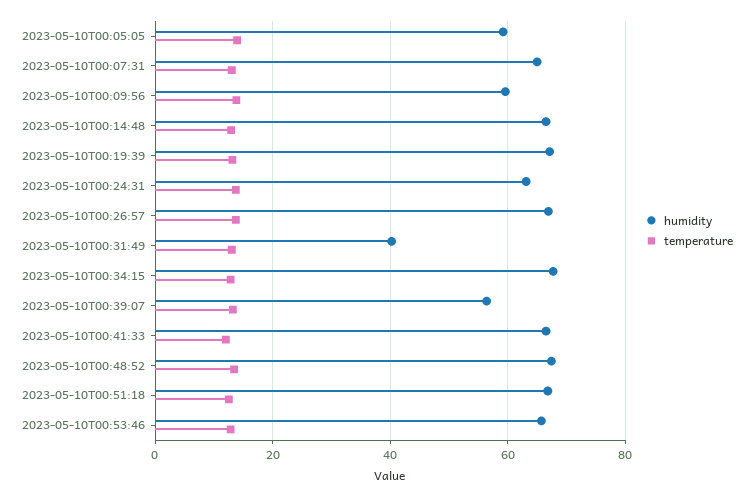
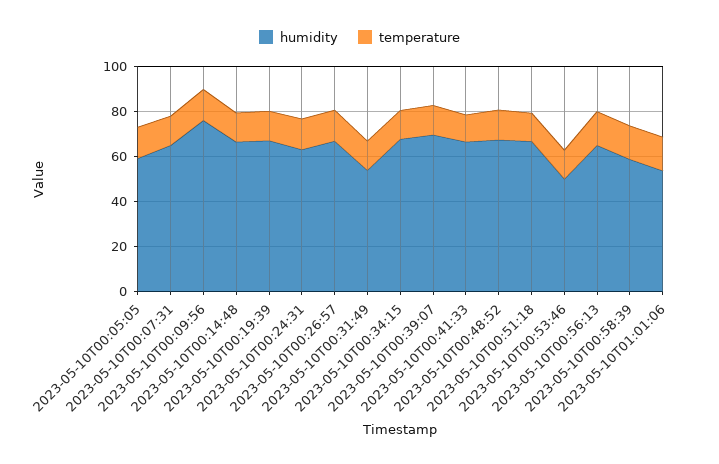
humidity, 2023-05-10T00:09:56: 60 -> 75
humidity, 2023-05-10T00:31:49: 40 -> 55
humidity, 2023-05-10T00:39:07: 56 -> 70
humidity, 2023-05-10T00:53:46: 66 -> 50
humidity, 2023-05-10T00:56:13: none -> 65
temperature, 2023-05-10T00:56:13: none -> 15
humidity, 2023-05-10T00:58:39: none -> 60
temperature, 2023-05-10T00:58:39: none -> 15
humidity, 2023-05-10T01:01:06: none -> 55
temperature, 2023-05-10T01:01:06: none -> 15

